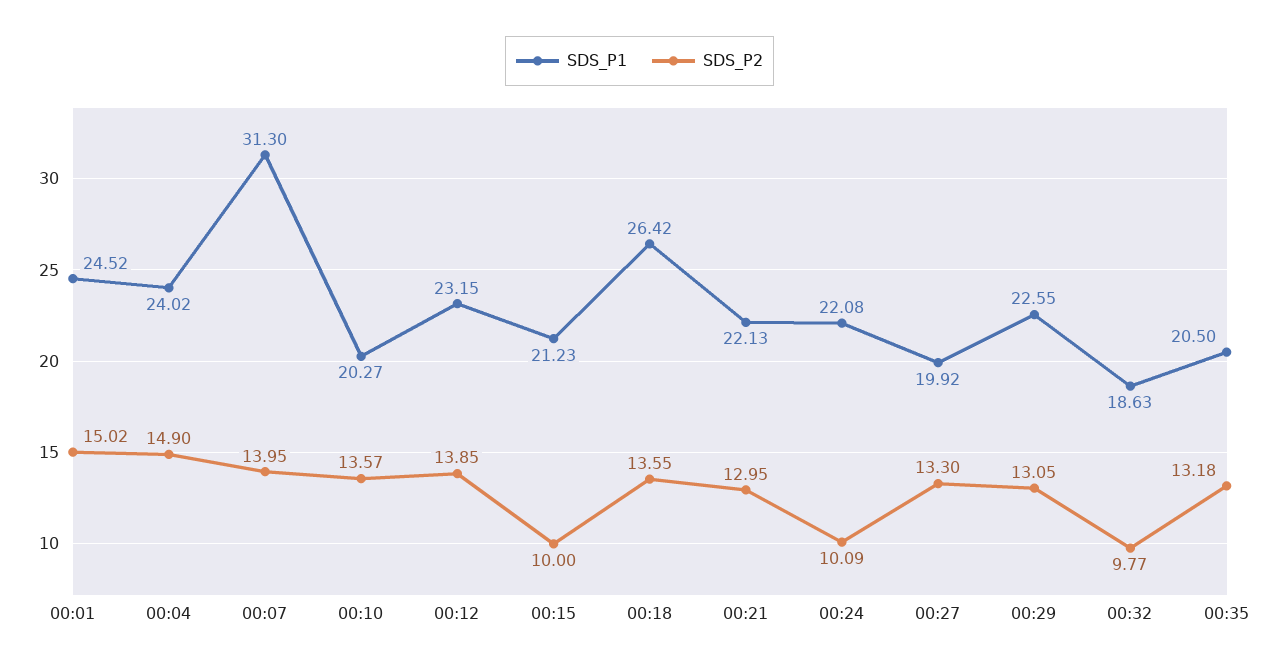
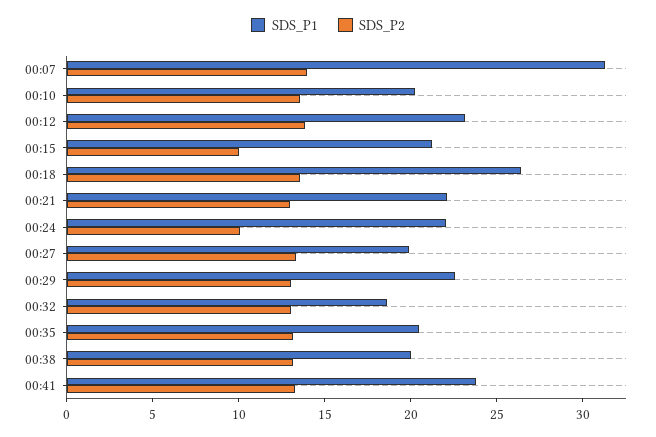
SDS_P1, 00:01: 24.52 -> none
SDS_P2, 00:01: 15.02 -> none
SDS_P1, 00:04: 24.02 -> none
SDS_P2, 00:04: 14.9 -> none
SDS_P2, 00:32: 9.77 -> 13
SDS_P1, 00:38: none -> 20
SDS_P2, 00:38: none -> 13
SDS_P1, 00:41: none -> 24
SDS_P2, 00:41: none -> 13

